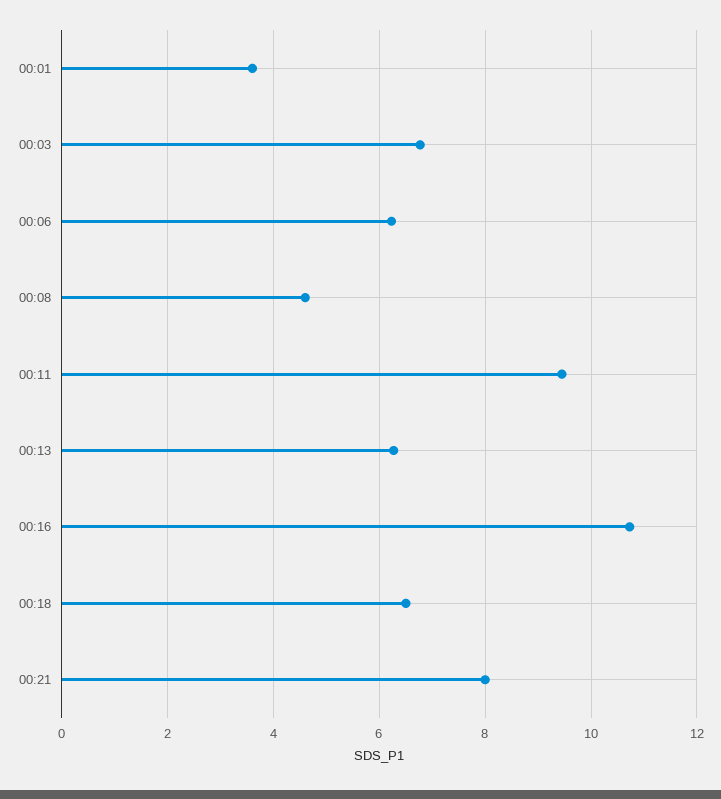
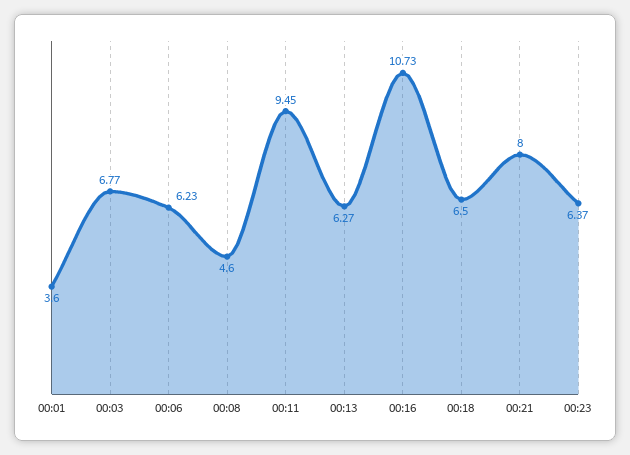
00:23: none -> 6.37

